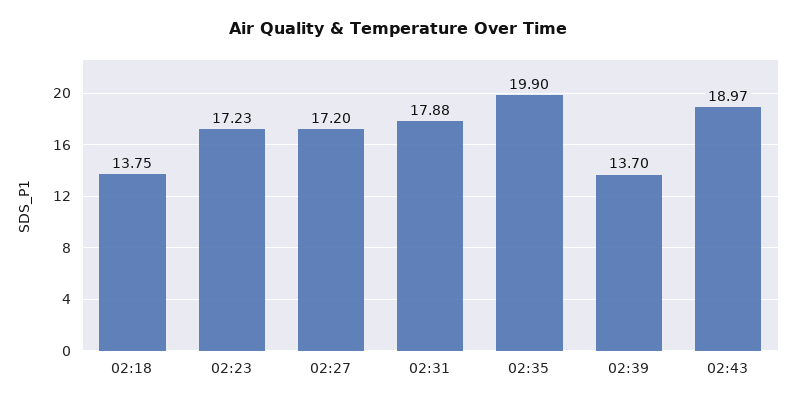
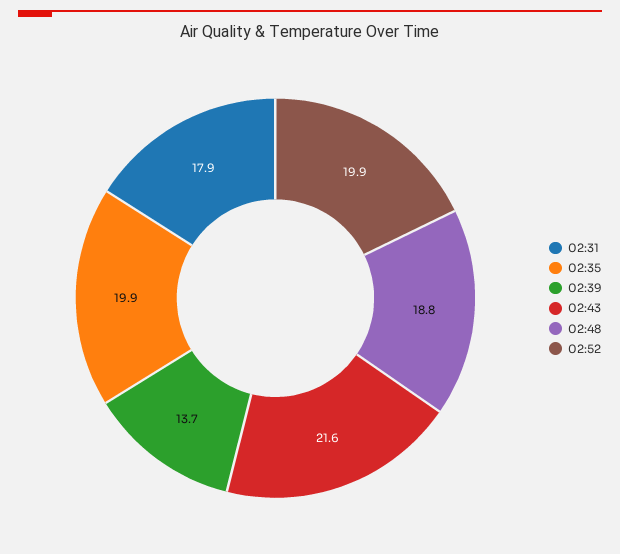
02:18: 13.75 -> none
02:23: 17.23 -> none
02:27: 17.2 -> none
02:43: 18.97 -> 21.6
02:48: none -> 18.8
02:52: none -> 19.9

